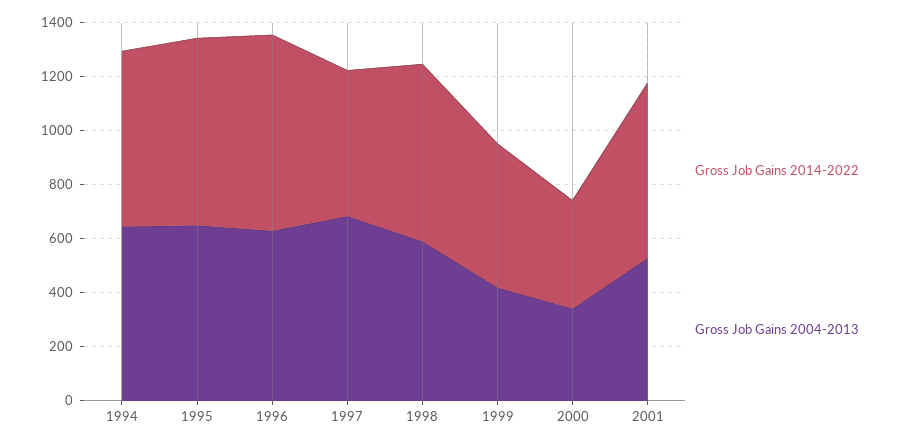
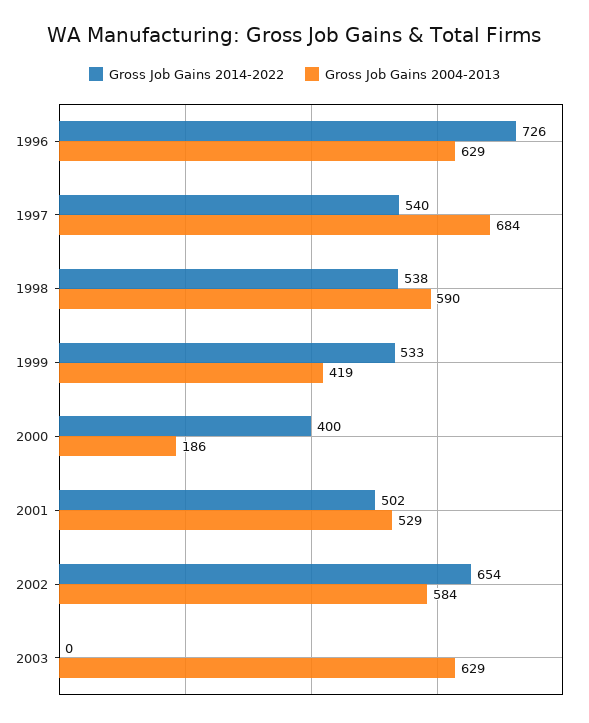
Gross Job Gains 2014-2022, 1994: 650 -> none
Gross Job Gains 2004-2013, 1994: 650 -> none
Gross Job Gains 2014-2022, 1995: 700 -> none
Gross Job Gains 2004-2013, 1995: 650 -> none
Gross Job Gains 2014-2022, 1998: 650 -> 538
Gross Job Gains 2004-2013, 2000: 350 -> 186
Gross Job Gains 2014-2022, 2001: 650 -> 502
Gross Job Gains 2014-2022, 2002: none -> 654
Gross Job Gains 2004-2013, 2002: none -> 584
Gross Job Gains 2014-2022, 2003: none -> 0
Gross Job Gains 2004-2013, 2003: none -> 629

